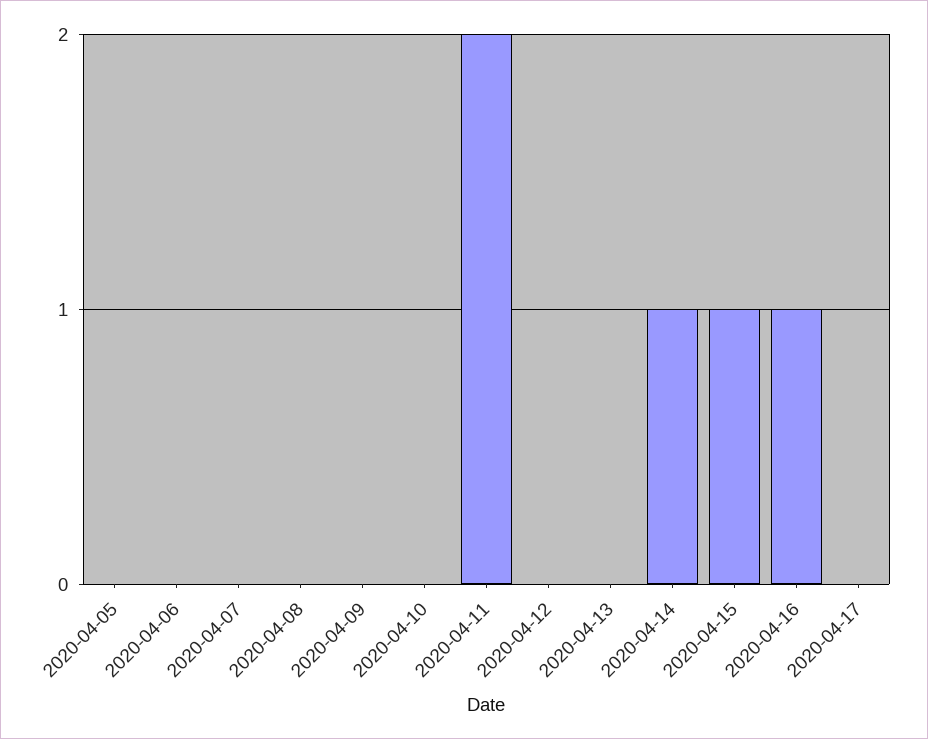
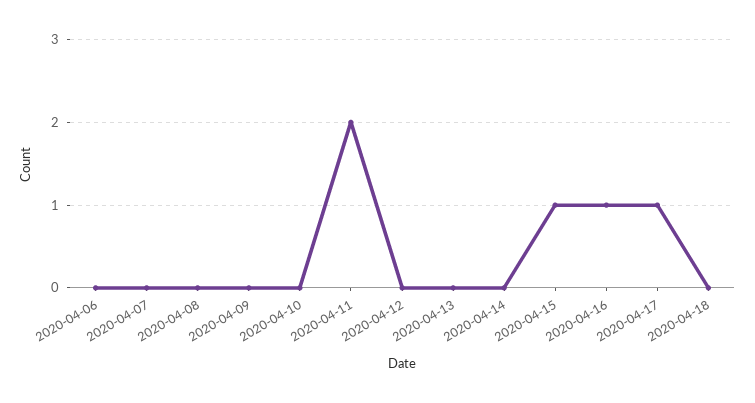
2020-04-05: 0 -> none
2020-04-14: 1 -> 0
2020-04-17: 0 -> 1
2020-04-18: none -> 0

